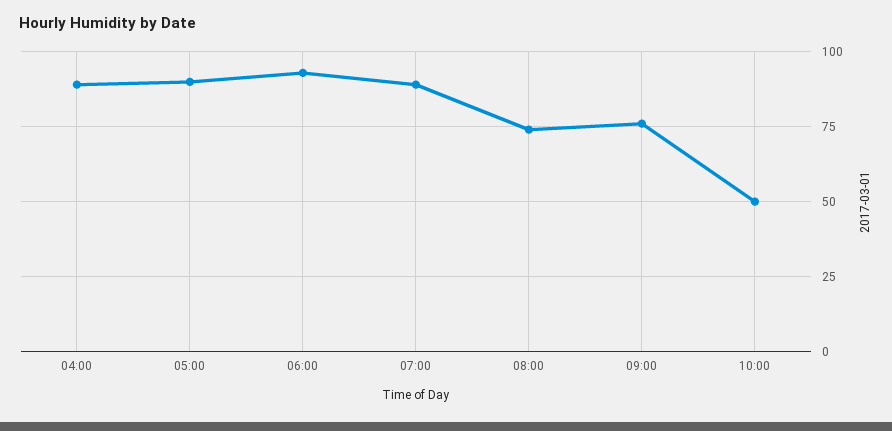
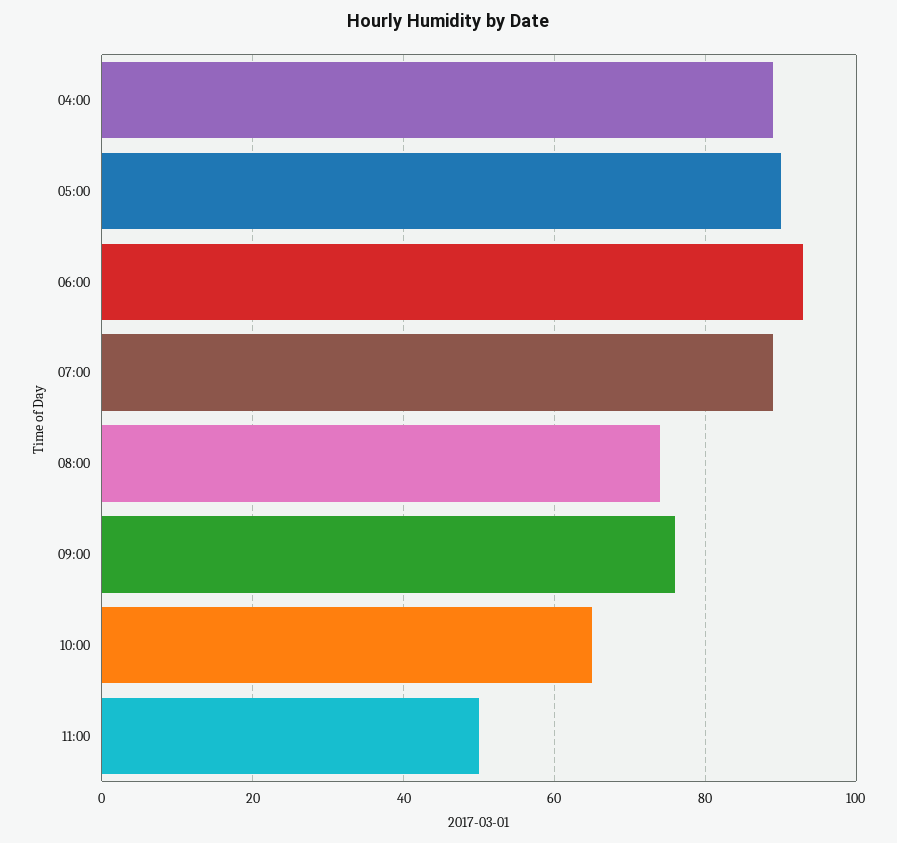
10:00: 50 -> 65
11:00: none -> 50

